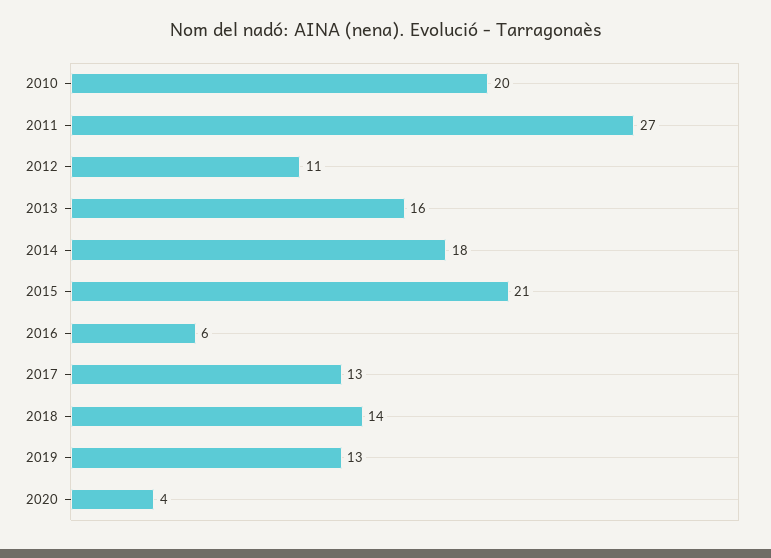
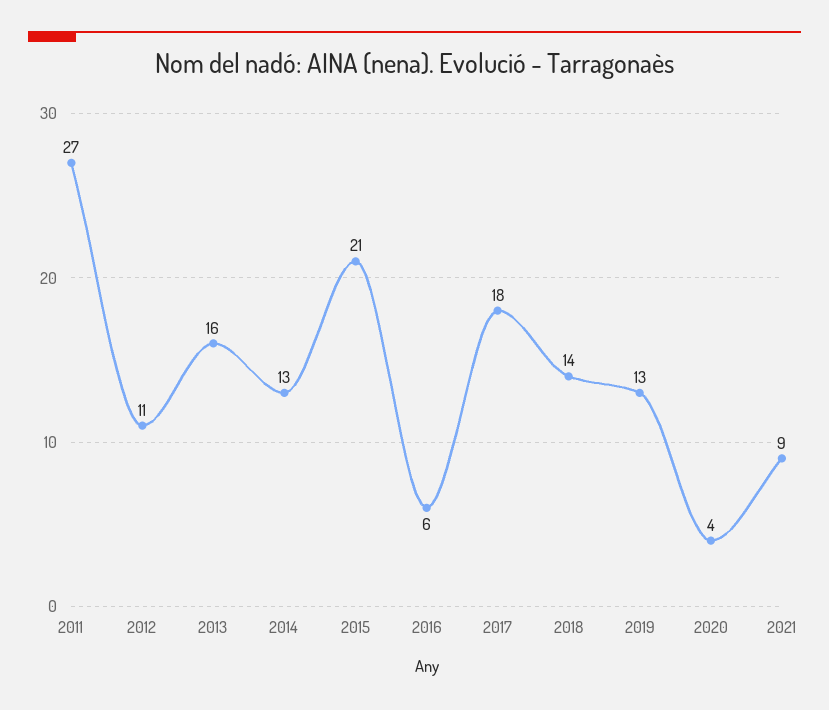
2010: 20 -> none
2014: 18 -> 13
2017: 13 -> 18
2021: none -> 9

